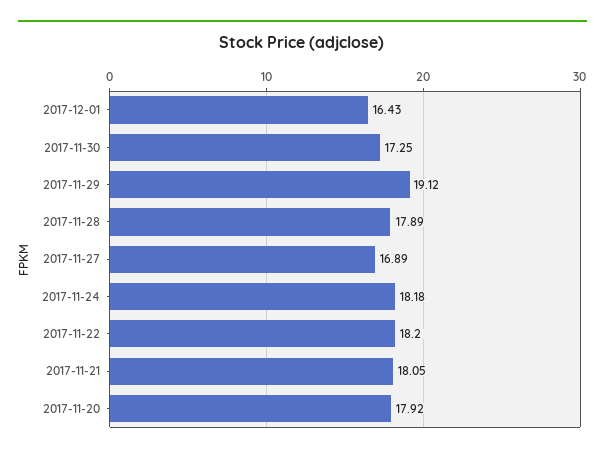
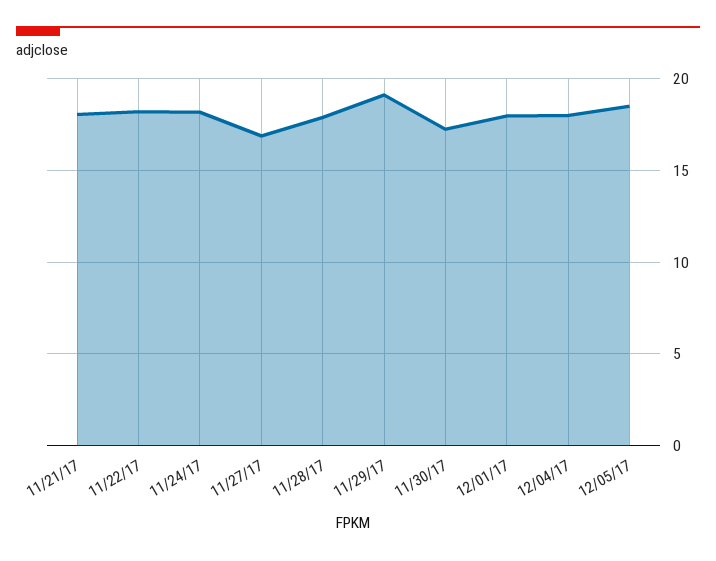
2017-12-01: 16.43 -> 18
2017-11-20: 17.92 -> none
12/04/17: none -> 18
12/05/17: none -> 18.5

